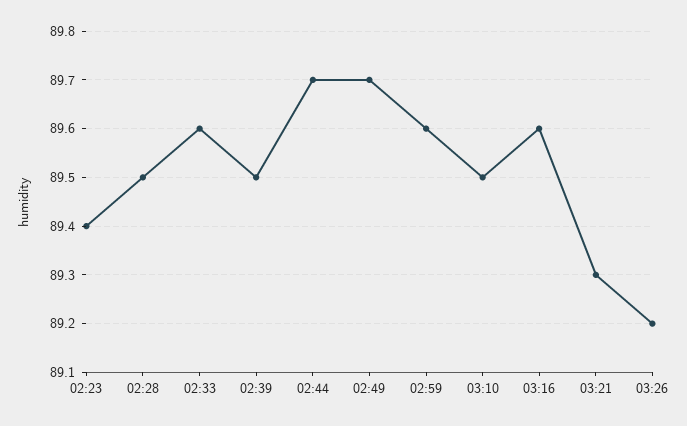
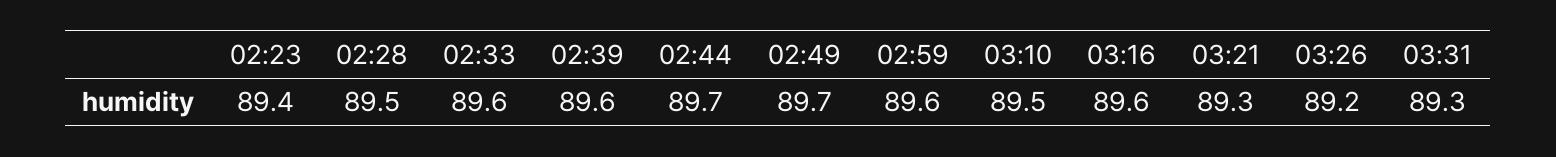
02:39: 89.5 -> 89.6
03:31: none -> 89.3

